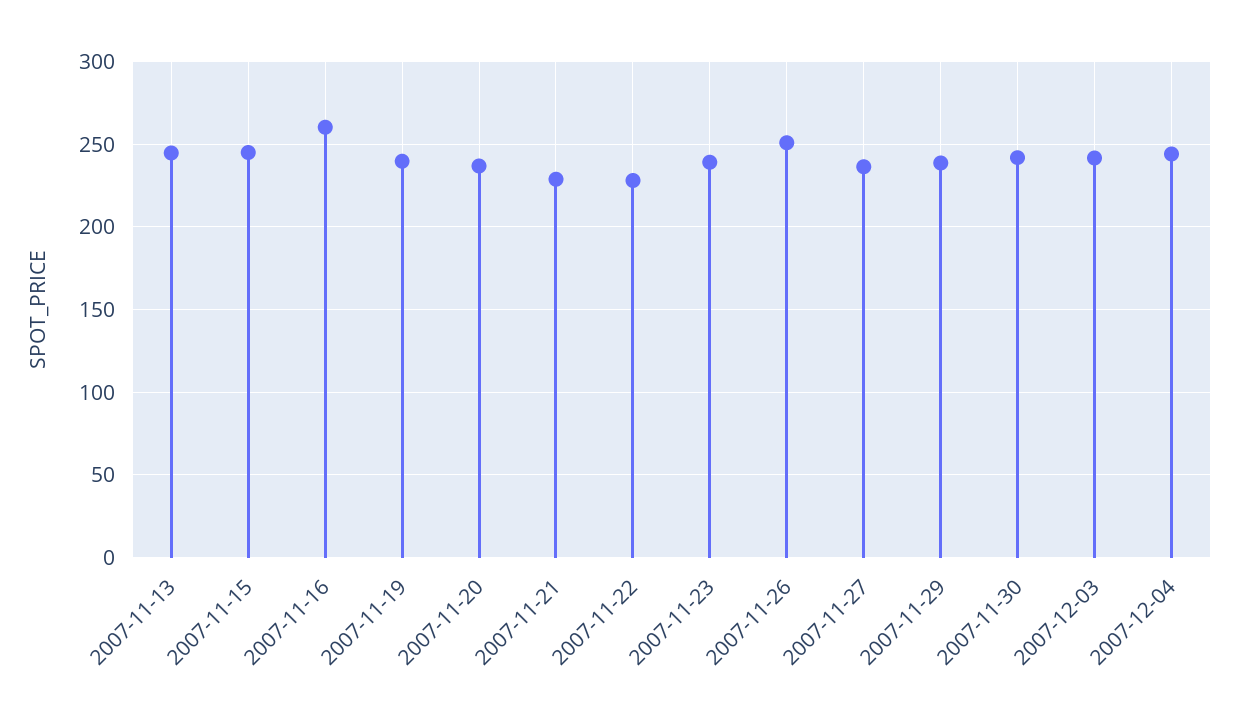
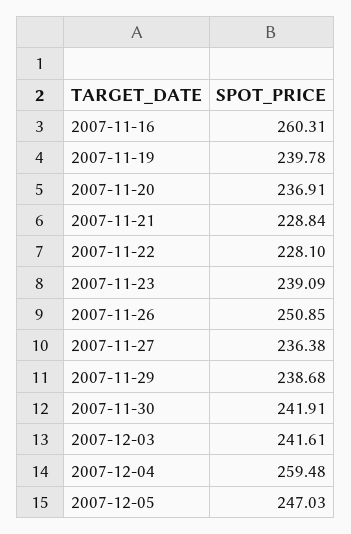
2007-11-13: 245 -> none
2007-11-15: 245 -> none
2007-12-04: 245 -> 259.48
2007-12-05: none -> 247.03

